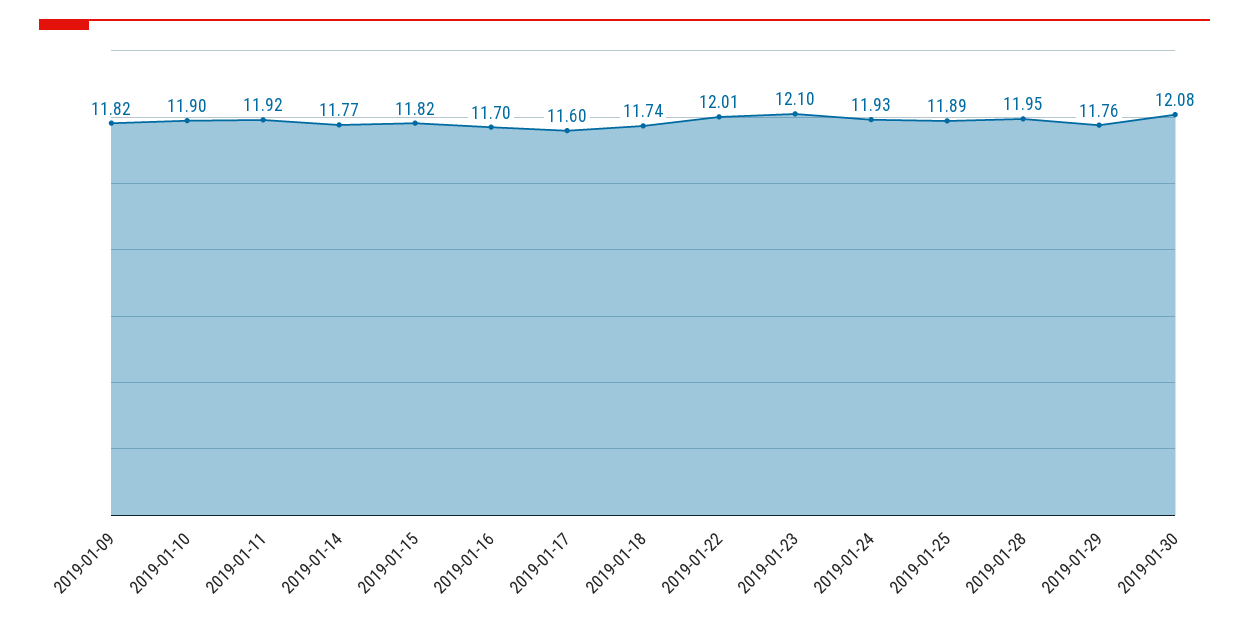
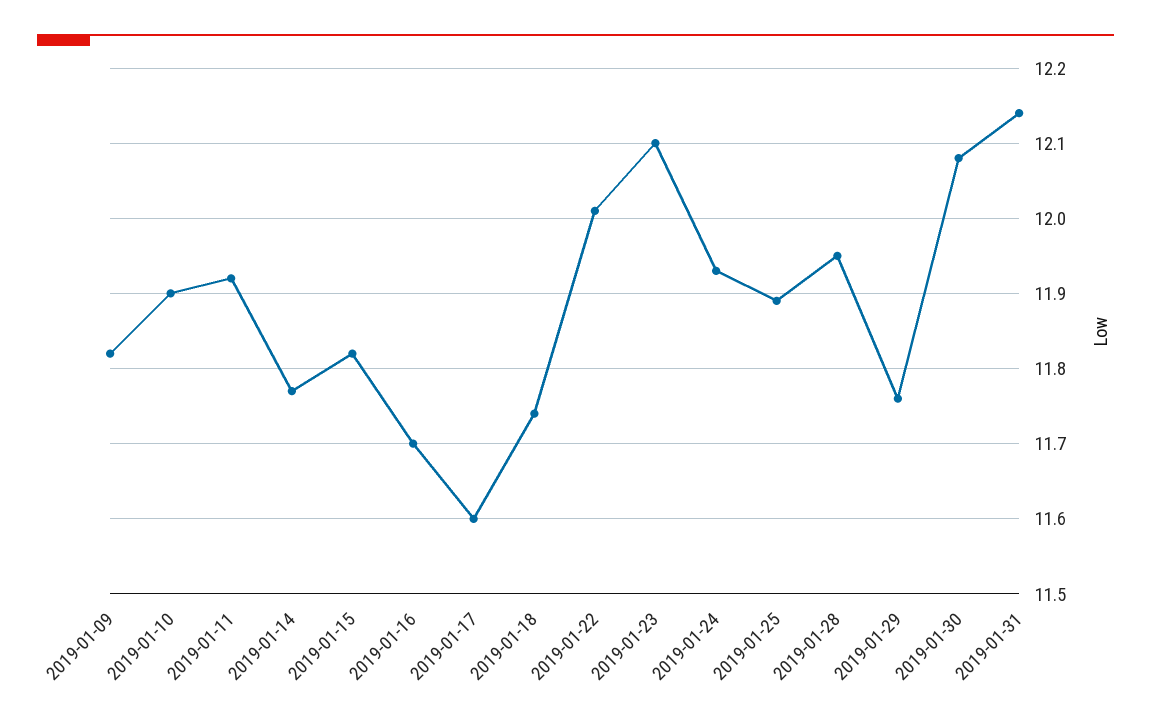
2019-01-31: none -> 12.14

